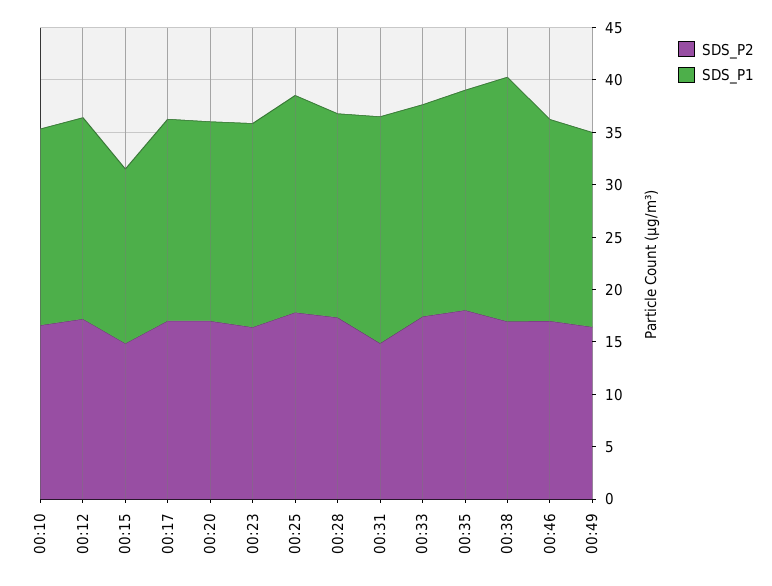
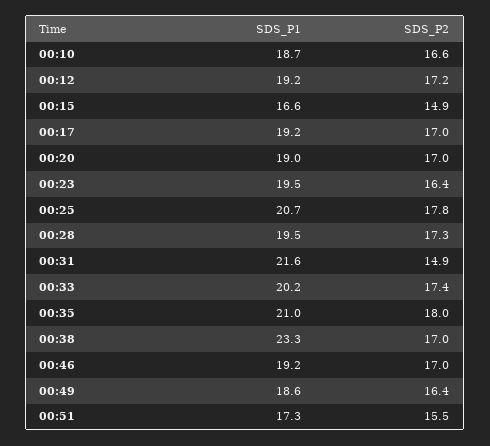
SDS_P1, 00:51: none -> 17.3
SDS_P2, 00:51: none -> 15.5

